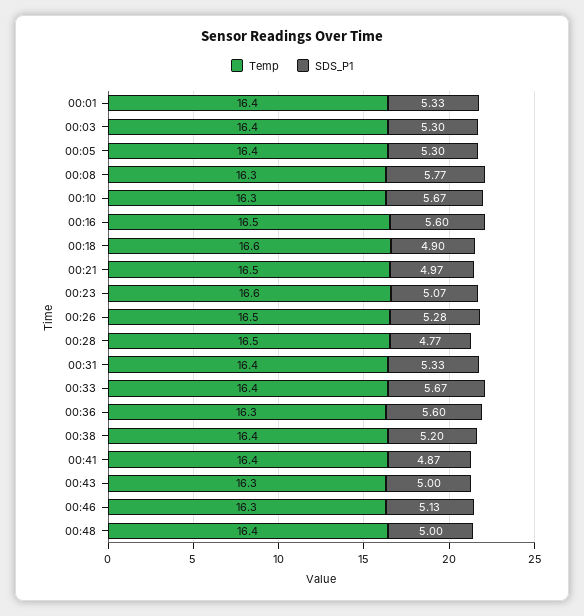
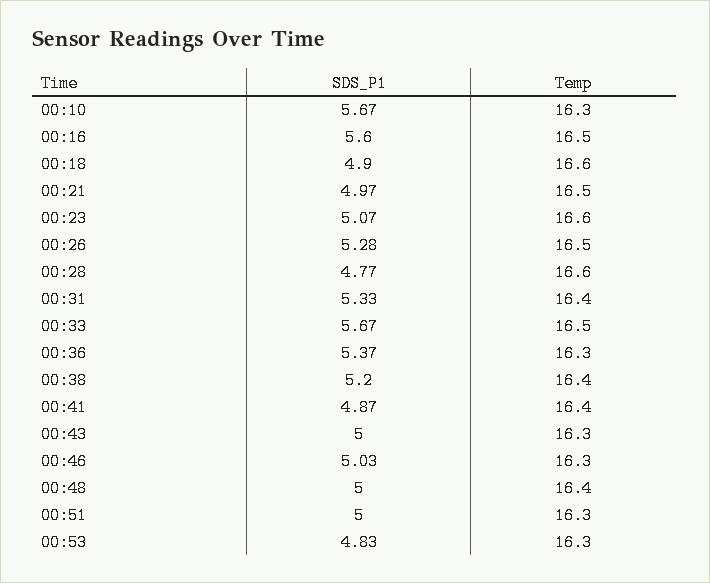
Temp, 00:01: 16.4 -> none
SDS_P1, 00:01: 5.33 -> none
Temp, 00:03: 16.4 -> none
SDS_P1, 00:03: 5.3 -> none
Temp, 00:05: 16.4 -> none
SDS_P1, 00:05: 5.3 -> none
Temp, 00:08: 16.3 -> none
SDS_P1, 00:08: 5.77 -> none
Temp, 00:28: 16.5 -> 16.6
Temp, 00:33: 16.4 -> 16.5
SDS_P1, 00:36: 5.6 -> 5.37
SDS_P1, 00:46: 5.13 -> 5.03
SDS_P1, 00:51: none -> 5
Temp, 00:51: none -> 16.3
SDS_P1, 00:53: none -> 4.83
Temp, 00:53: none -> 16.3

